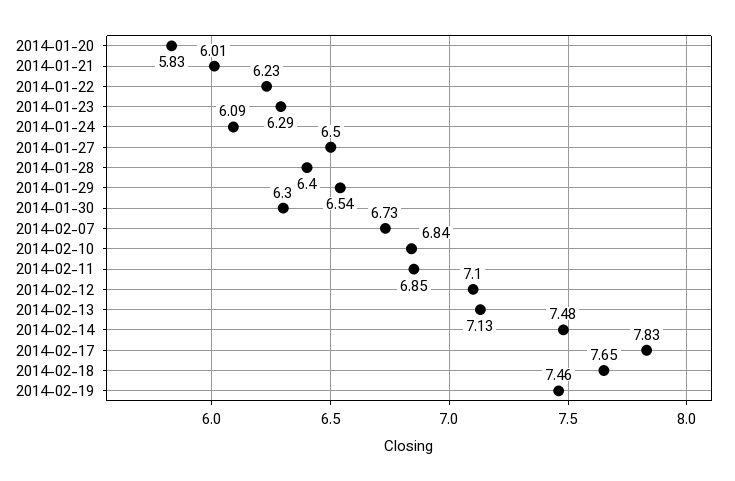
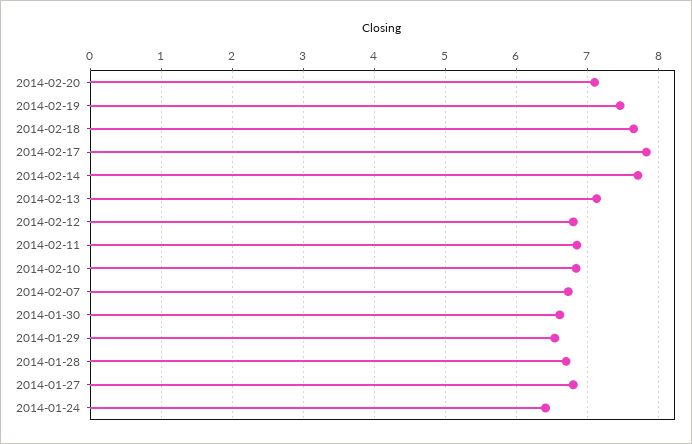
2014-01-20: 5.83 -> none
2014-01-21: 6.01 -> none
2014-01-22: 6.23 -> none
2014-01-23: 6.29 -> none
2014-01-24: 6.09 -> 6.4
2014-01-27: 6.5 -> 6.8
2014-01-28: 6.4 -> 6.7
2014-01-30: 6.3 -> 6.6
2014-02-12: 7.1 -> 6.8
2014-02-14: 7.48 -> 7.7
2014-02-20: none -> 7.1

